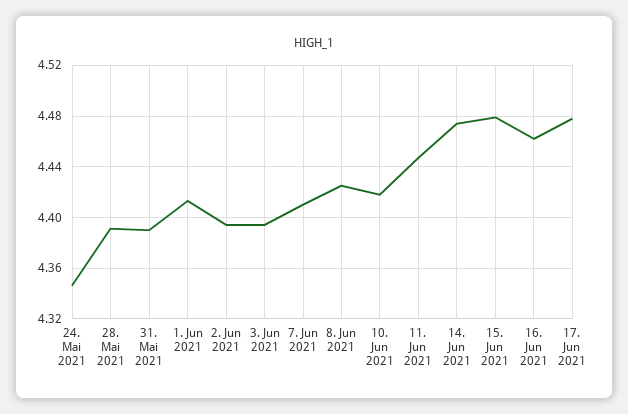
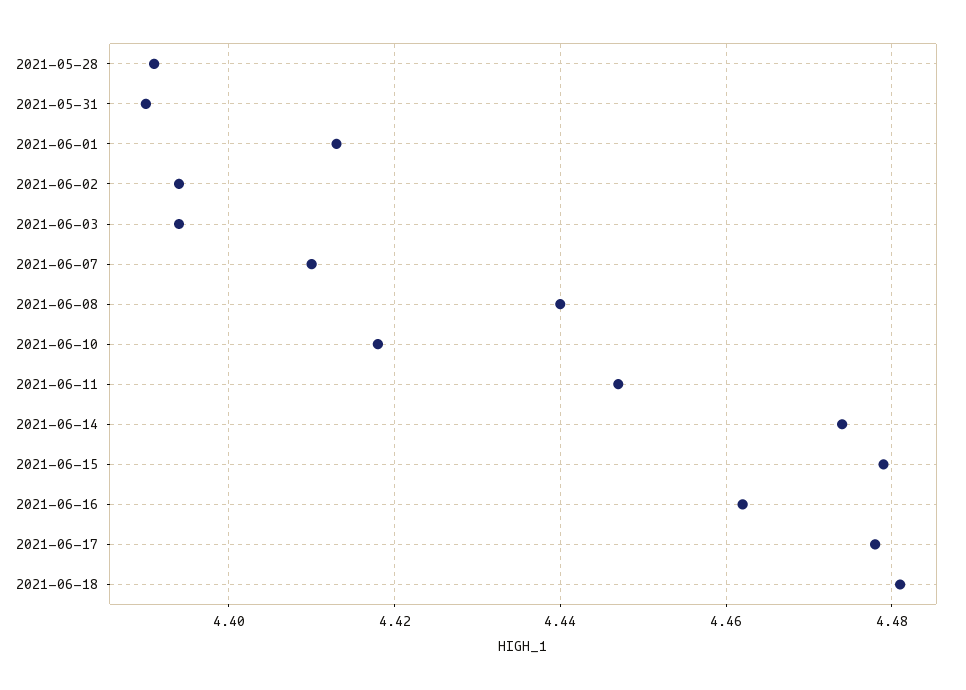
24. Mai 2021: 4.345 -> none
8. Jun 2021: 4.425 -> 4.44
2021-06-18: none -> 4.48

